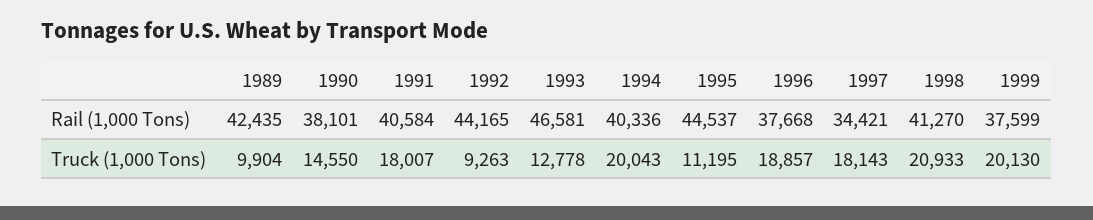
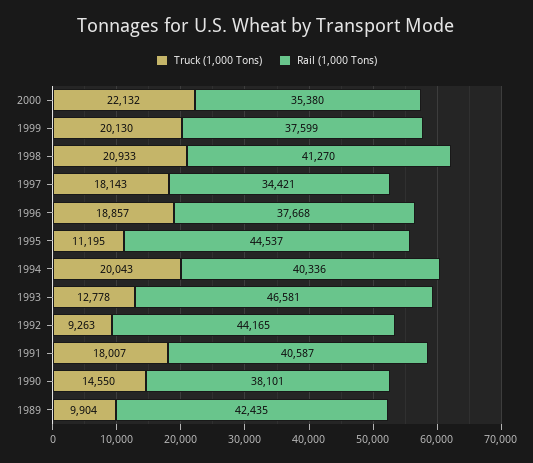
Rail (1,000 Tons), 1991: 40584 -> 40587
Truck (1,000 Tons), 2000: none -> 22132
Rail (1,000 Tons), 2000: none -> 35380

